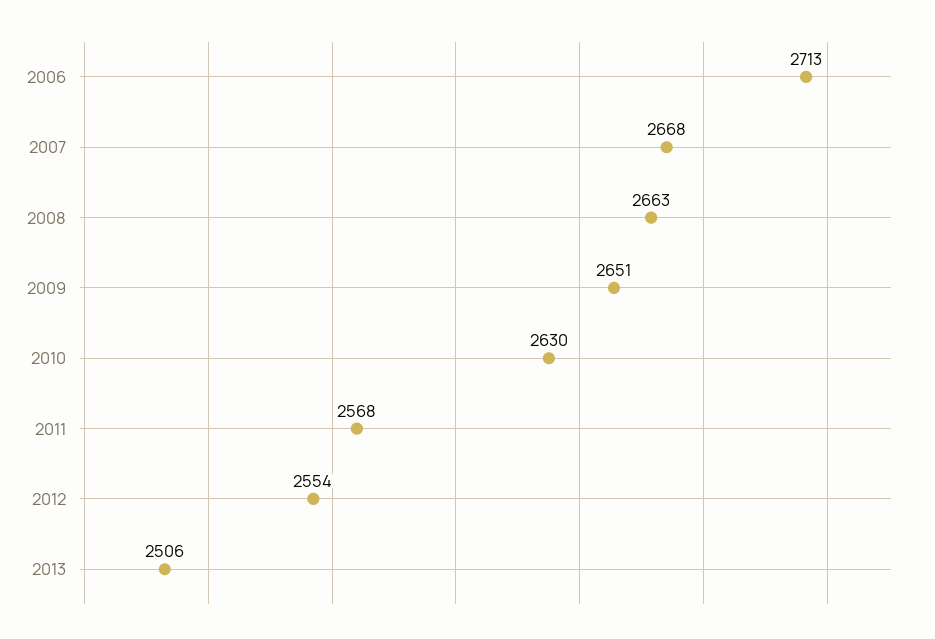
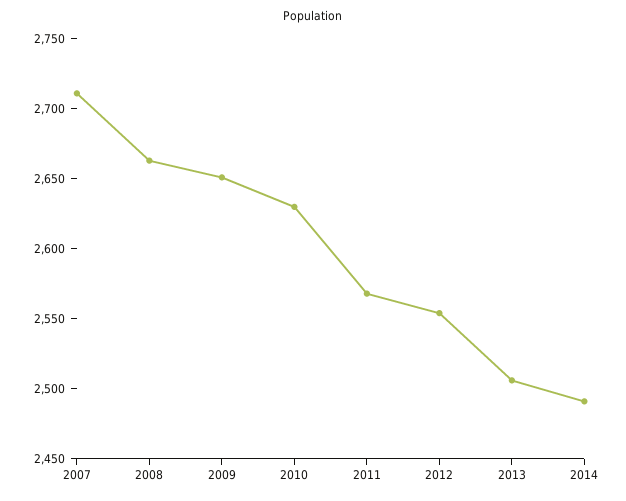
2006: 2713 -> none
2007: 2668 -> 2710
2014: none -> 2490

